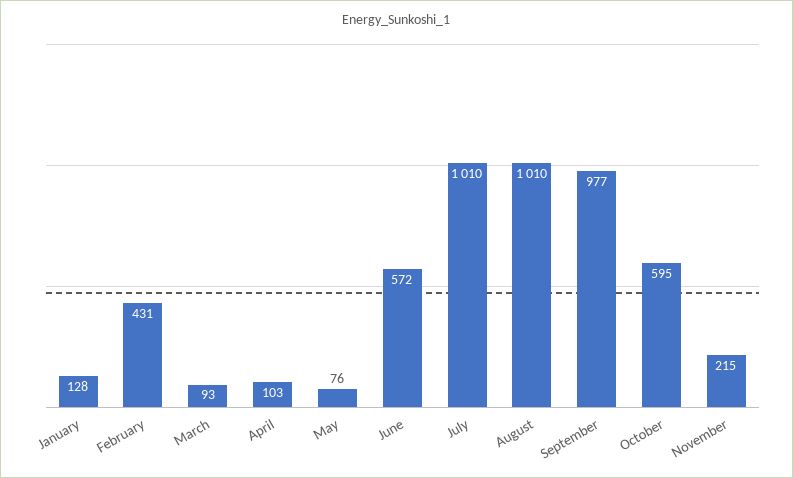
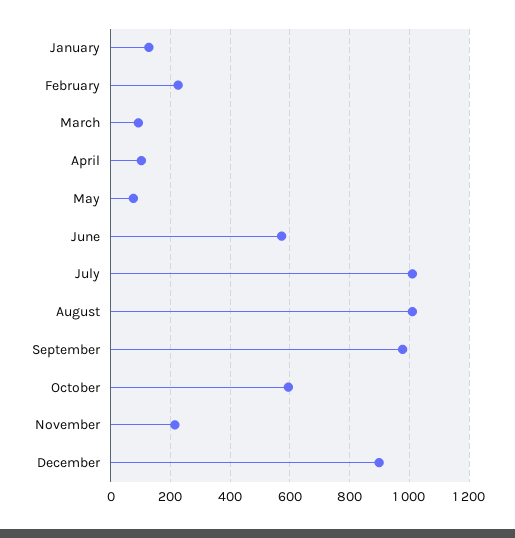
February: 431 -> 225
December: none -> 900

